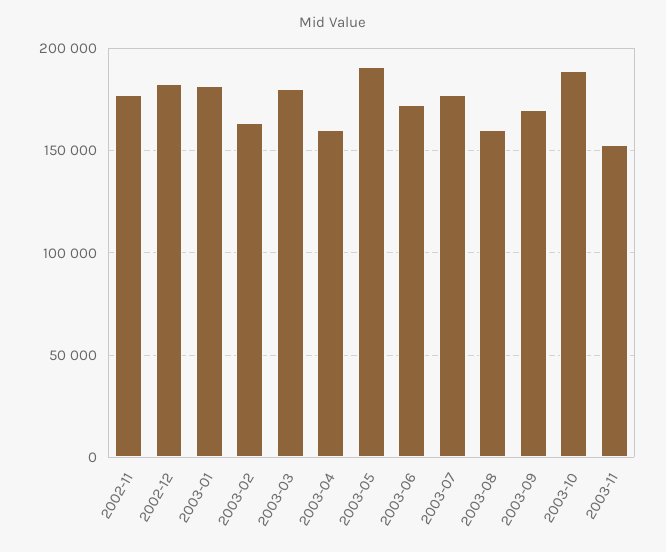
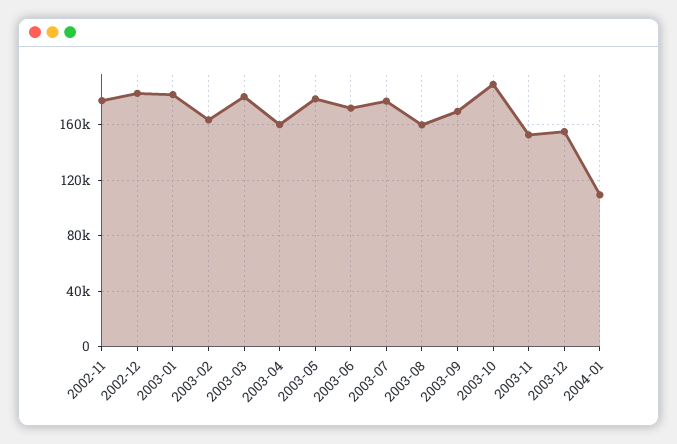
2003-05: 190000 -> 180000
2003-12: none -> 155000
2004-01: none -> 110000

